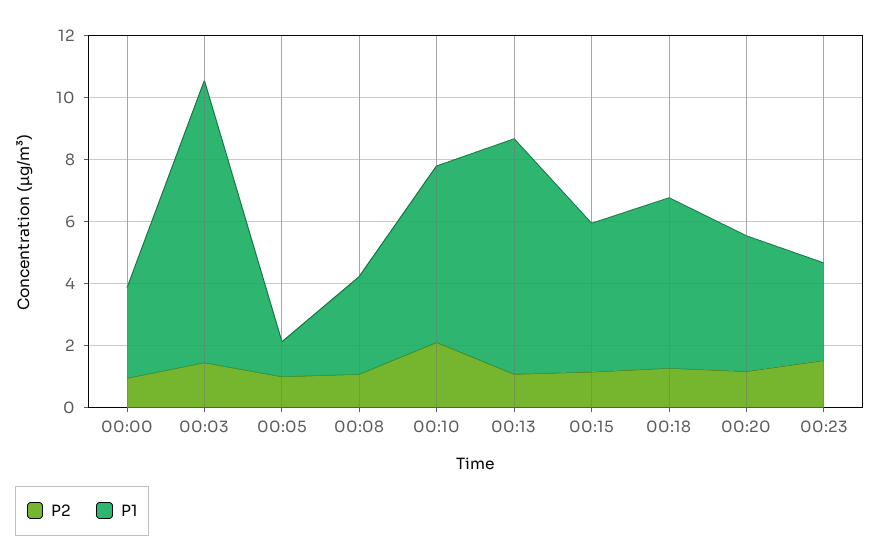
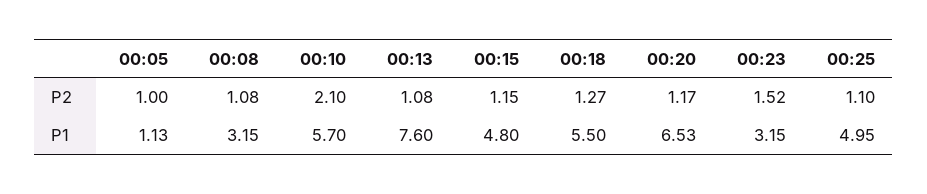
P2, 00:00: 1 -> none
P1, 00:00: 3 -> none
P2, 00:03: 1.5 -> none
P1, 00:03: 9 -> none
P1, 00:20: 4.5 -> 6.53
P2, 00:25: none -> 1.1
P1, 00:25: none -> 4.95

